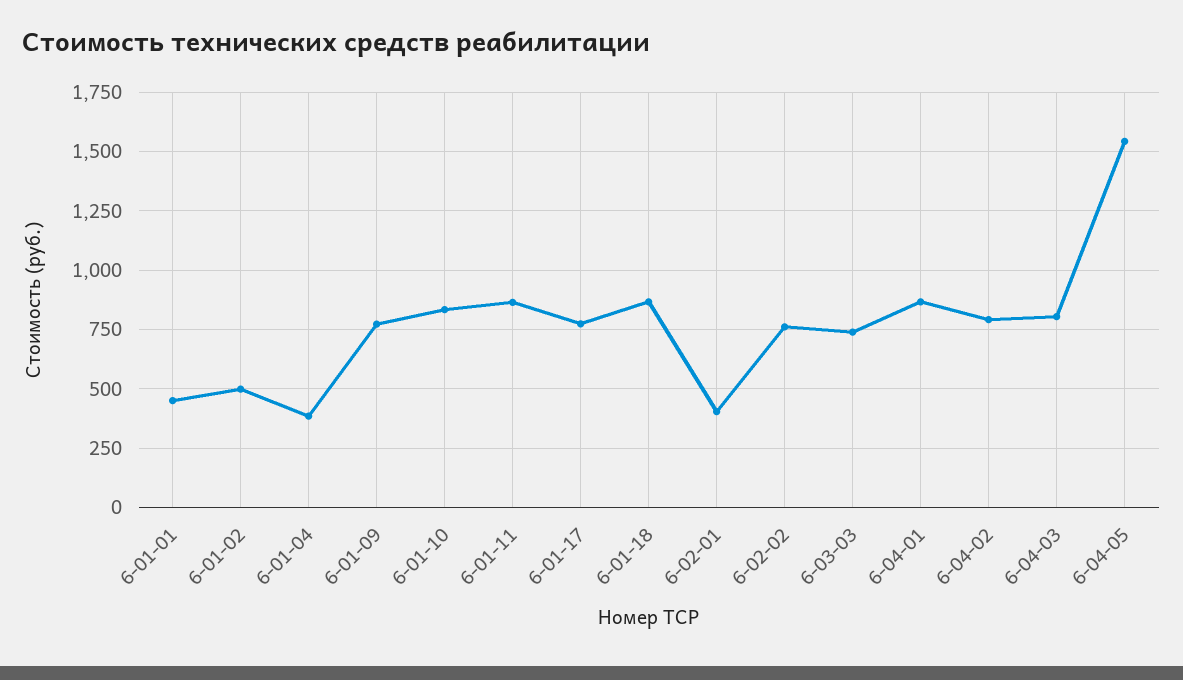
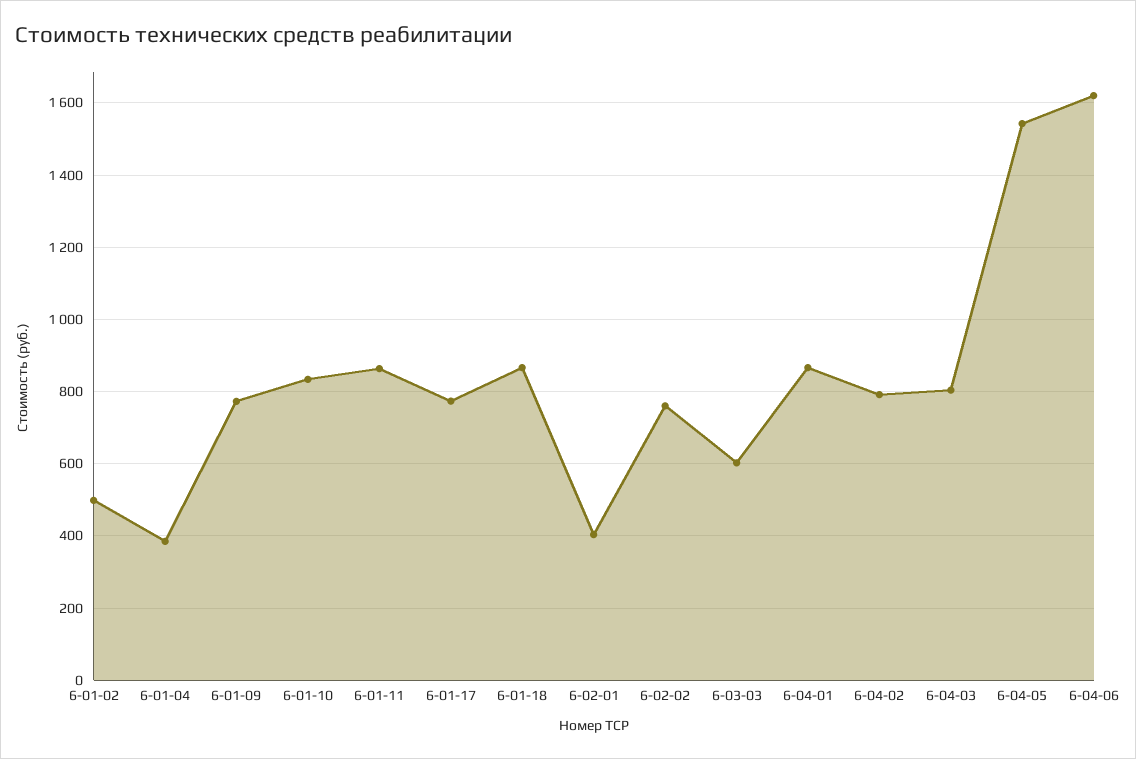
6-01-01: 450 -> none
6-03-03: 750 -> 600
6-04-06: none -> 1620

